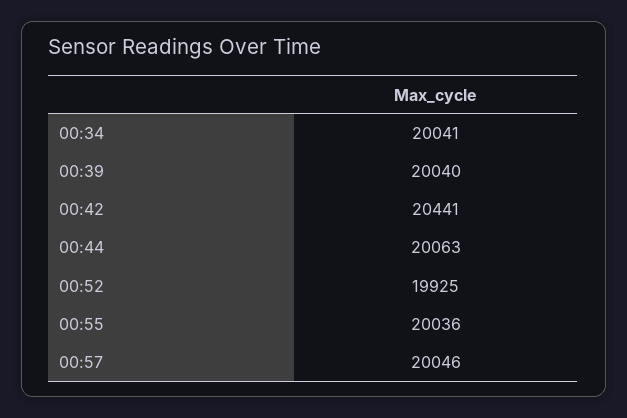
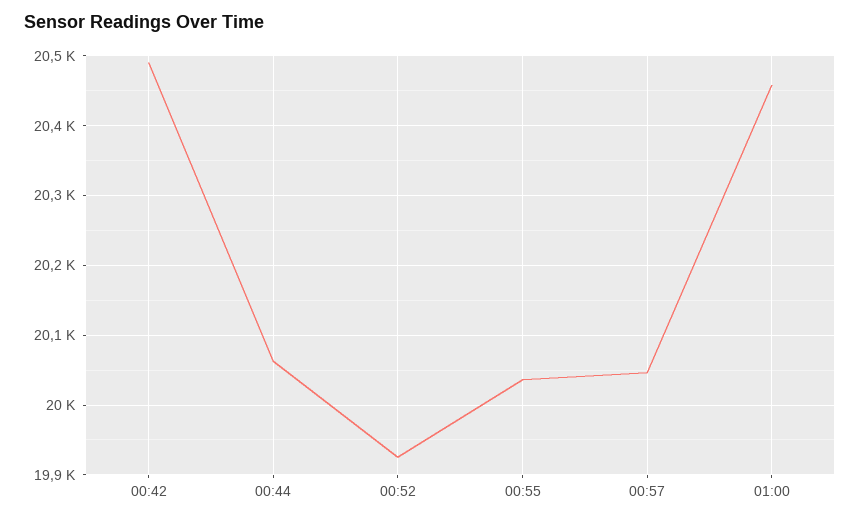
00:34: 20041 -> none
00:39: 20040 -> none
00:42: 20441 -> 20490
01:00: none -> 20460

